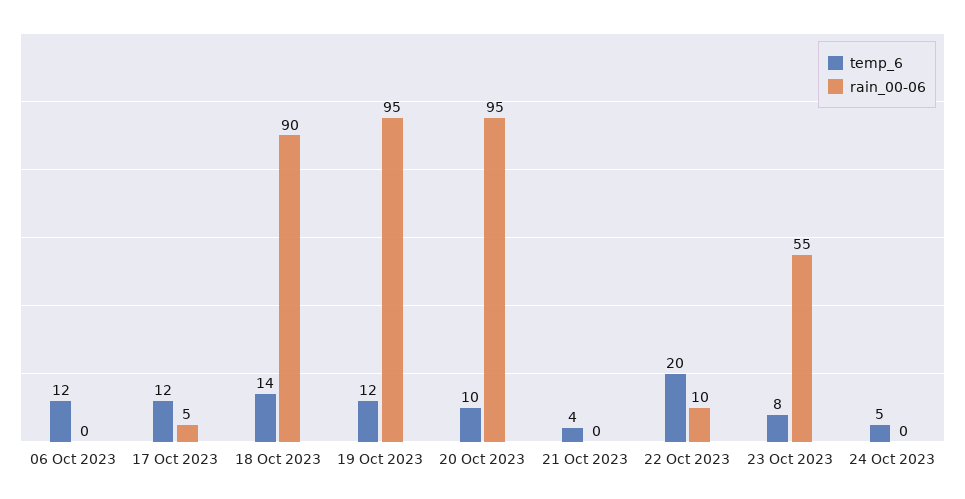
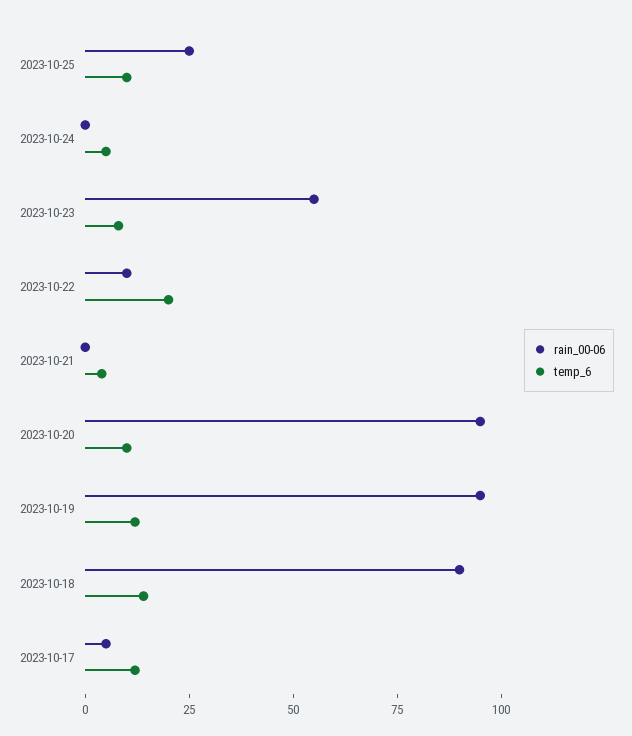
temp_6, 06 Oct 2023: 12 -> none
rain_00-06, 06 Oct 2023: 0 -> none
rain_00-06, 2023-10-25: none -> 25
temp_6, 2023-10-25: none -> 10

